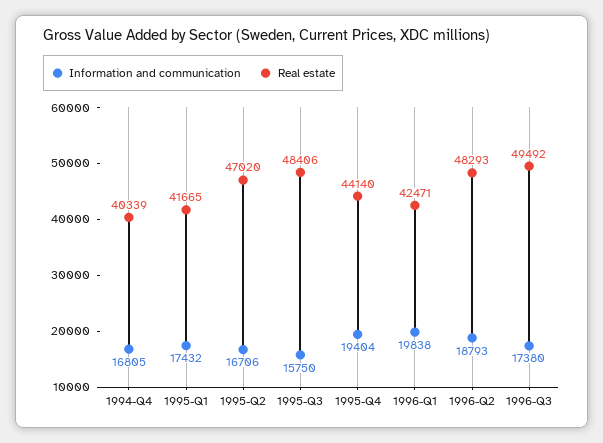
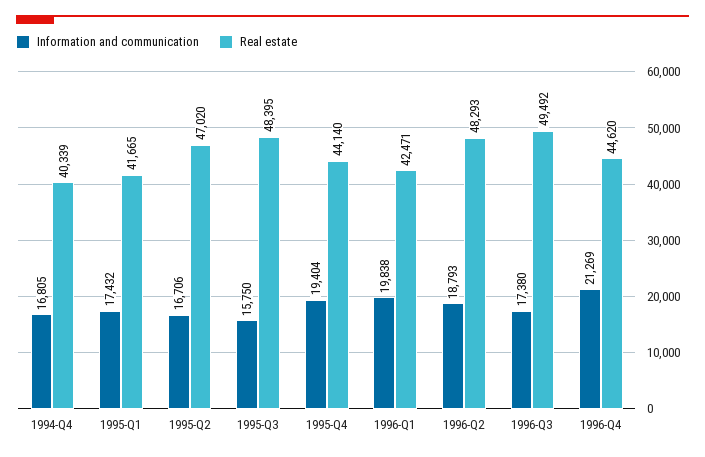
Real estate, 1995-Q3: 48406 -> 48395
Information and communication, 1996-Q4: none -> 21269
Real estate, 1996-Q4: none -> 44620

